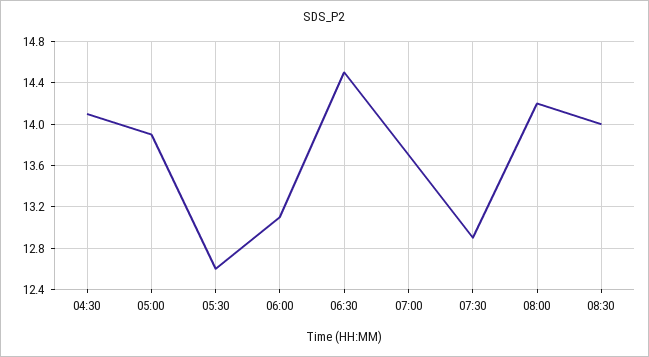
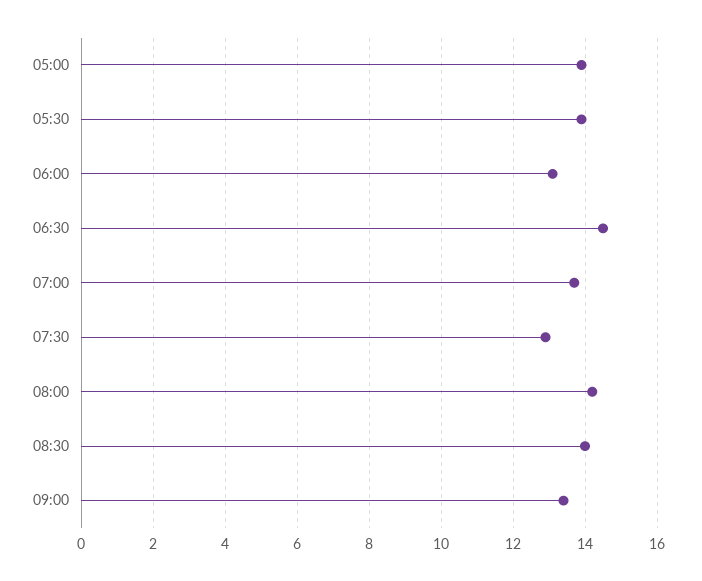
04:30: 14.1 -> none
05:30: 12.6 -> 14
09:00: none -> 13.5

